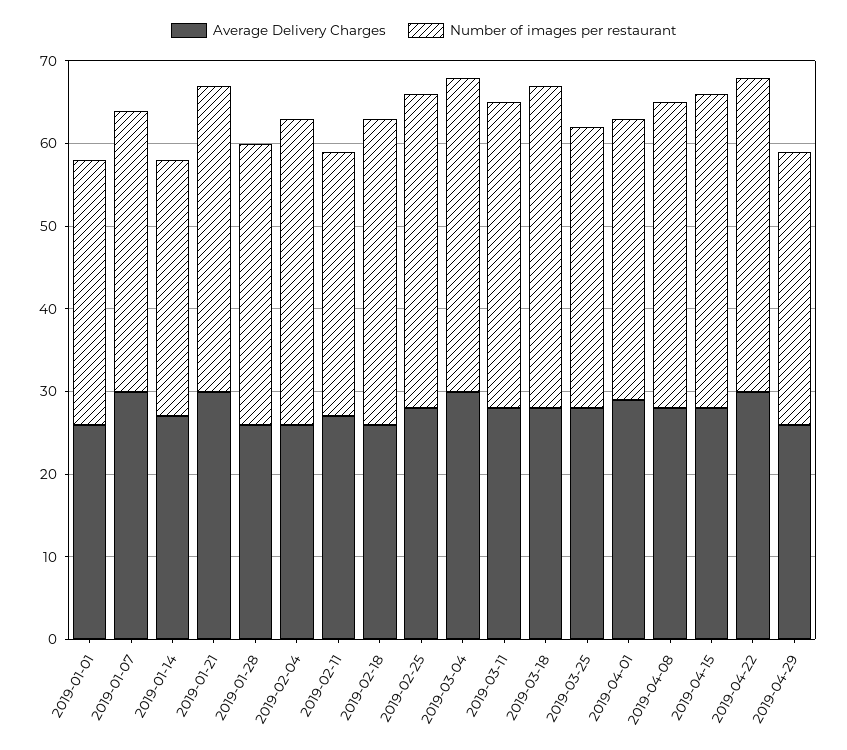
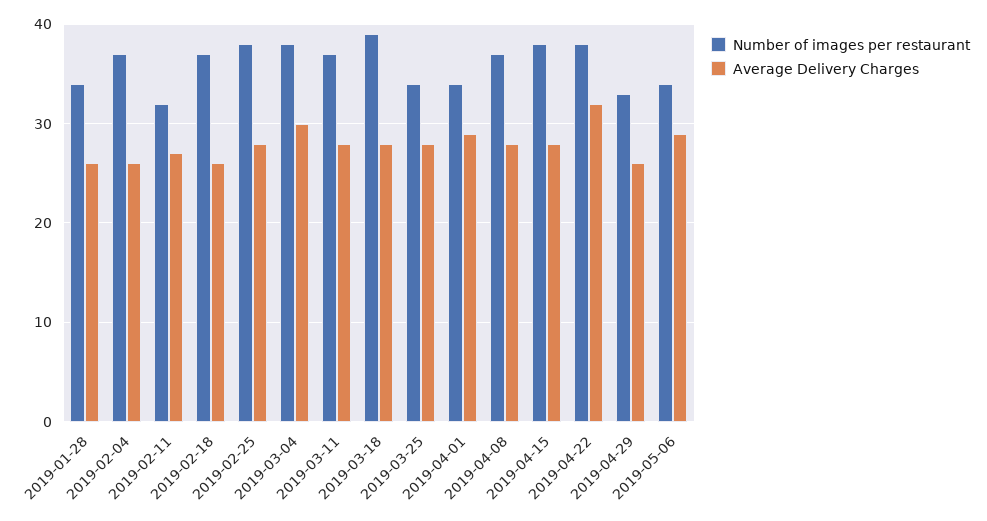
Average Delivery Charges, 2019-01-01: 26 -> none
Number of images per restaurant, 2019-01-01: 32 -> none
Average Delivery Charges, 2019-01-07: 30 -> none
Number of images per restaurant, 2019-01-07: 34 -> none
Average Delivery Charges, 2019-01-14: 27 -> none
Number of images per restaurant, 2019-01-14: 31 -> none
Average Delivery Charges, 2019-01-21: 30 -> none
Number of images per restaurant, 2019-01-21: 37 -> none
Average Delivery Charges, 2019-04-22: 30 -> 32
Number of images per restaurant, 2019-05-06: none -> 34
Average Delivery Charges, 2019-05-06: none -> 29

